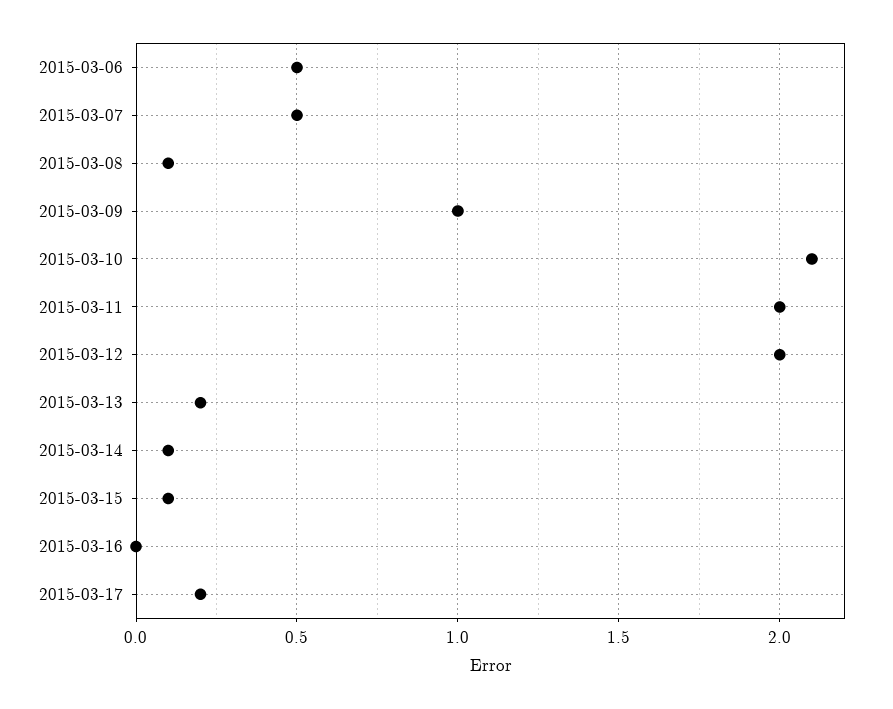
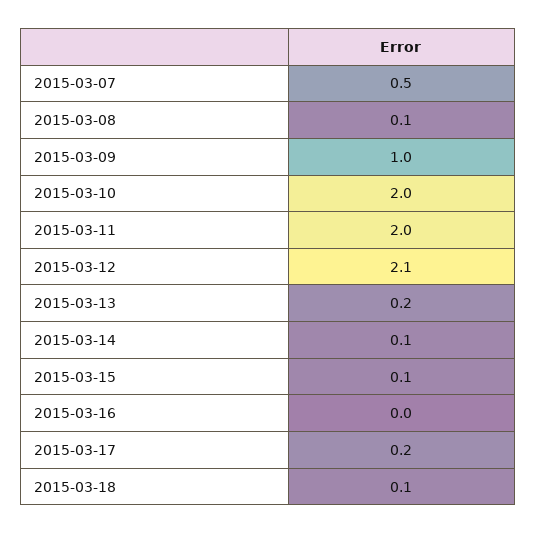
2015-03-06: 0.5 -> none
2015-03-10: 2.1 -> 2
2015-03-12: 2 -> 2.1
2015-03-18: none -> 0.1

